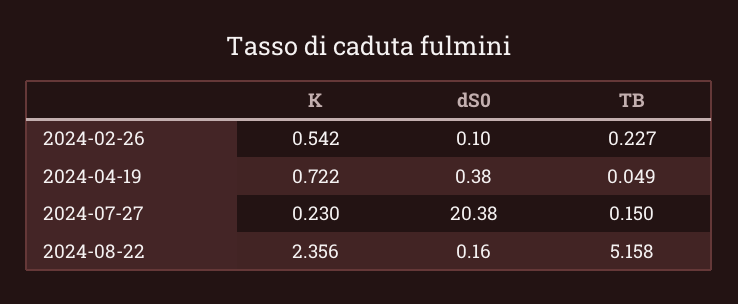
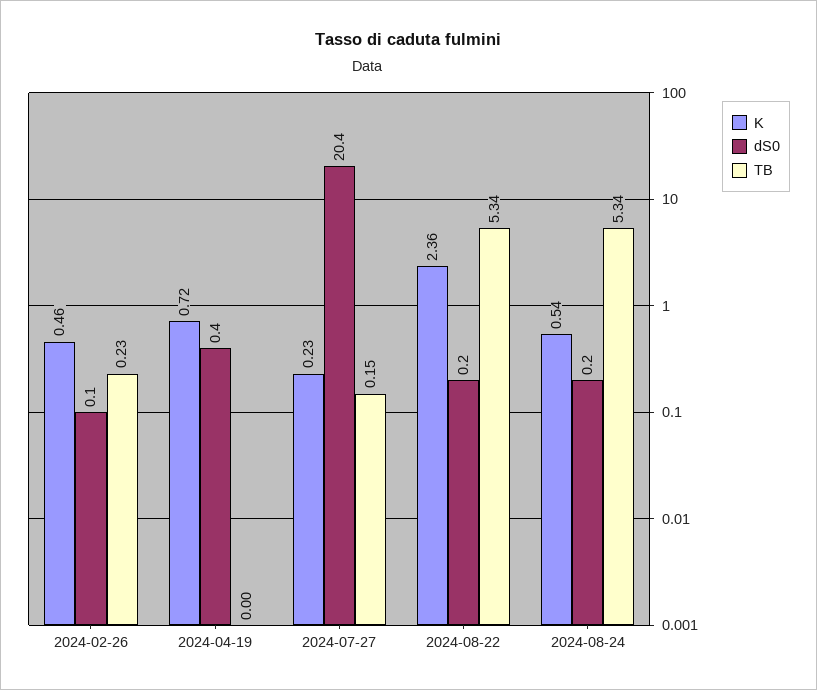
K, 2024-02-26: 0.542 -> 0.46
TB, 2024-04-19: 0.049 -> 0
TB, 2024-08-22: 5.158 -> 5.34
K, 2024-08-24: none -> 0.54
dS0, 2024-08-24: none -> 0.2
TB, 2024-08-24: none -> 5.34

